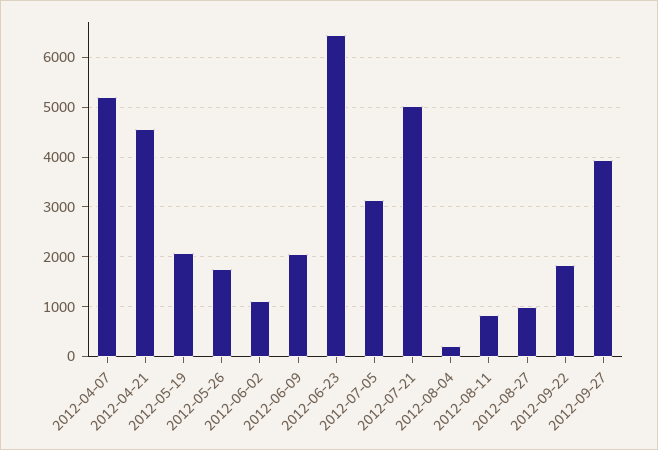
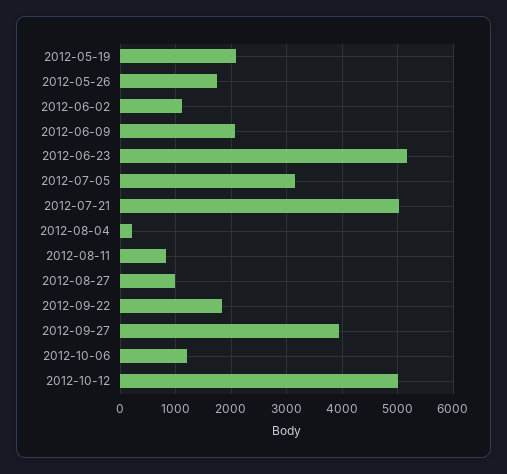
2012-04-07: 5200 -> none
2012-04-21: 4600 -> none
2012-06-23: 6400 -> 5200
2012-10-06: none -> 1200
2012-10-12: none -> 5000

